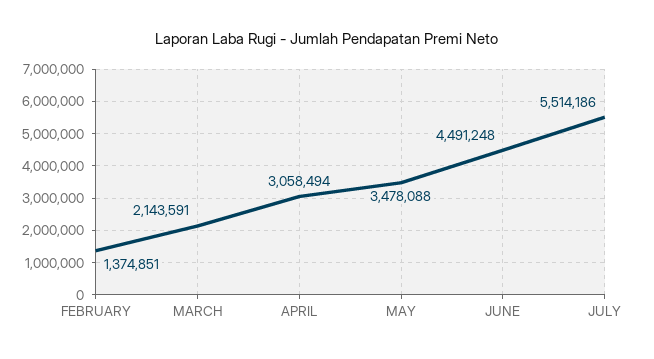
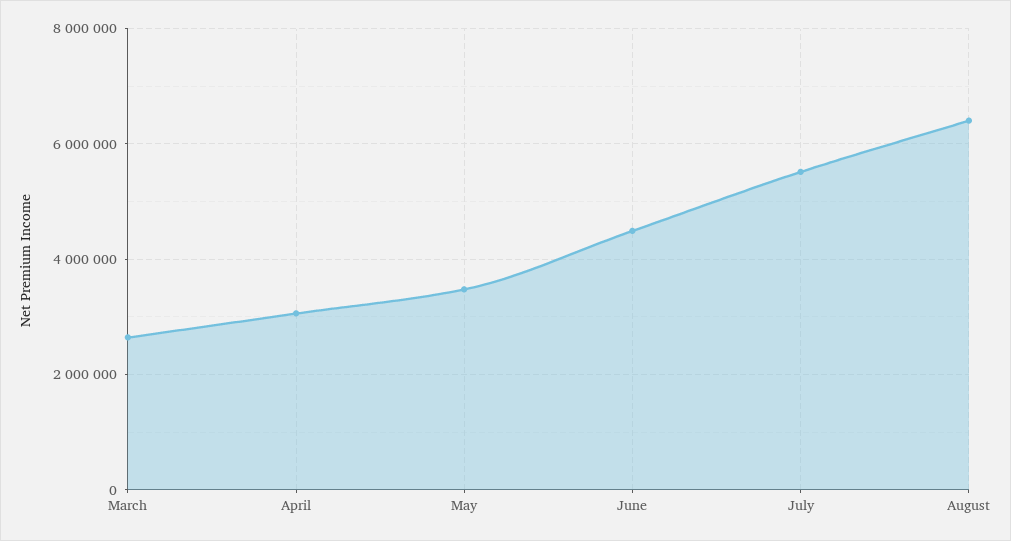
FEBRUARY: 1374851 -> none
MARCH: 2143591 -> 2600000
August: none -> 6400000

